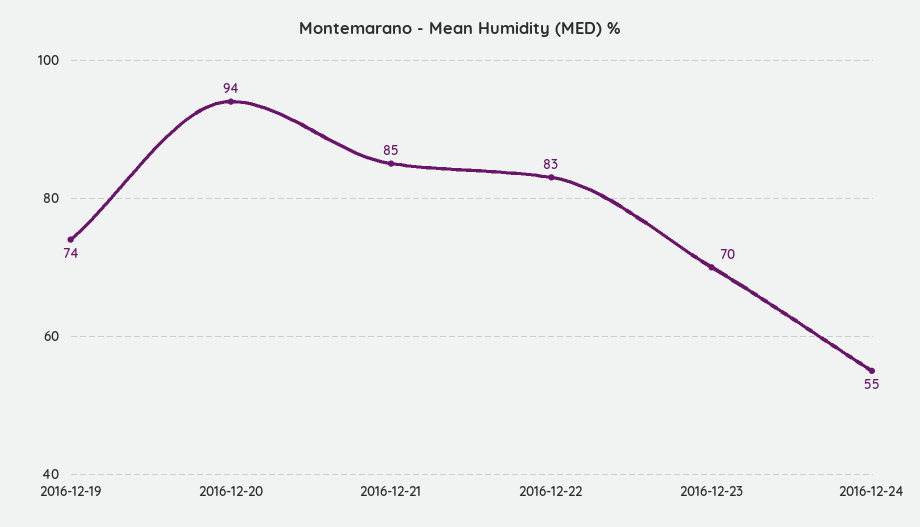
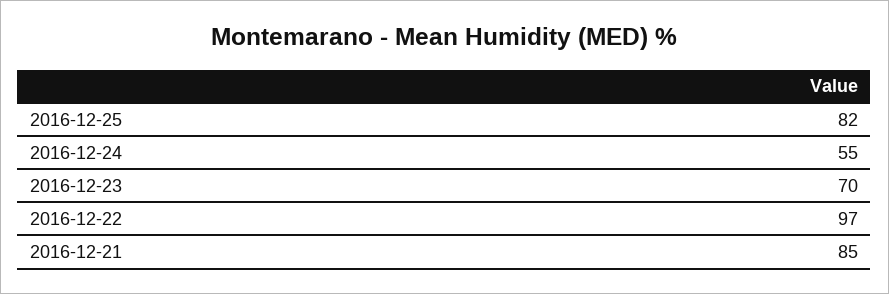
2016-12-19: 74 -> none
2016-12-20: 94 -> none
2016-12-22: 83 -> 97
2016-12-25: none -> 82

